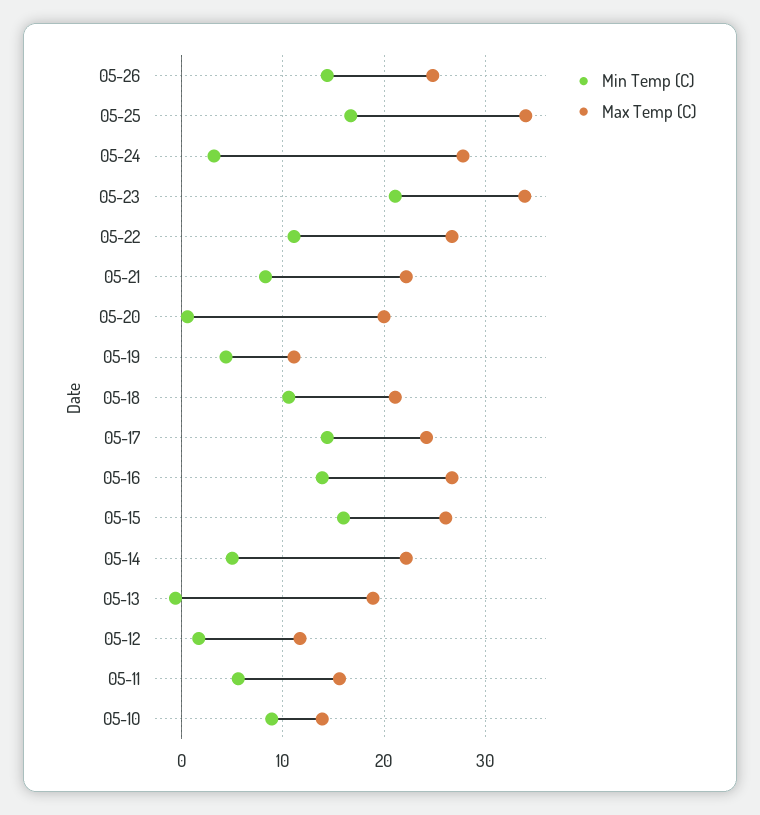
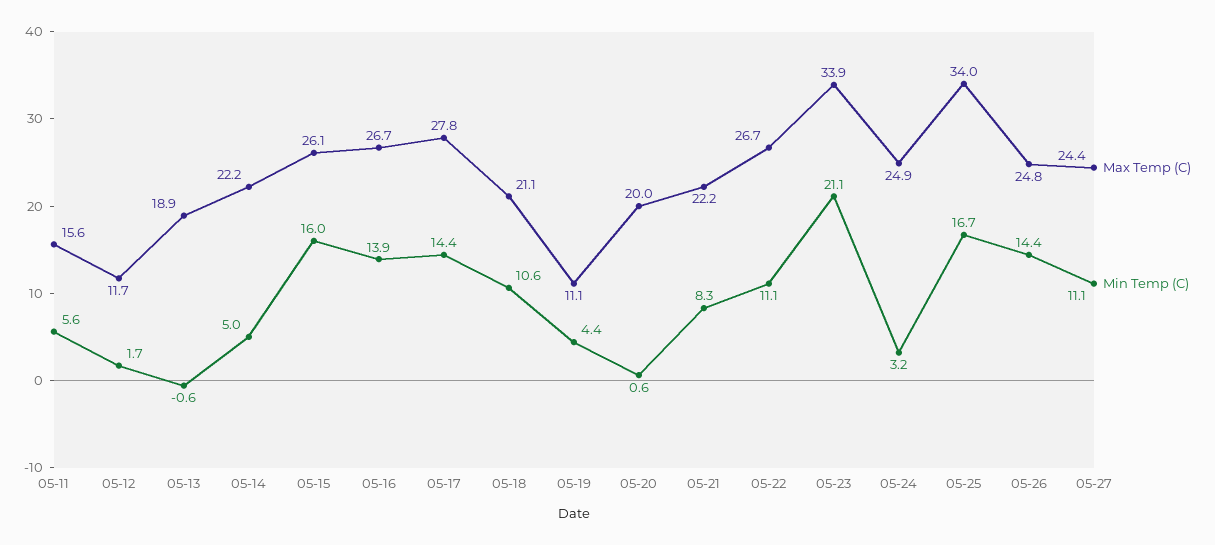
Max Temp (C), 05-24: 28 -> 24.9
Max Temp (C), 05-17: 24 -> 27.8
Min Temp (C), 05-10: 9 -> none
Max Temp (C), 05-10: 14 -> none
Max Temp (C), 05-27: none -> 24.4
Min Temp (C), 05-27: none -> 11.1

